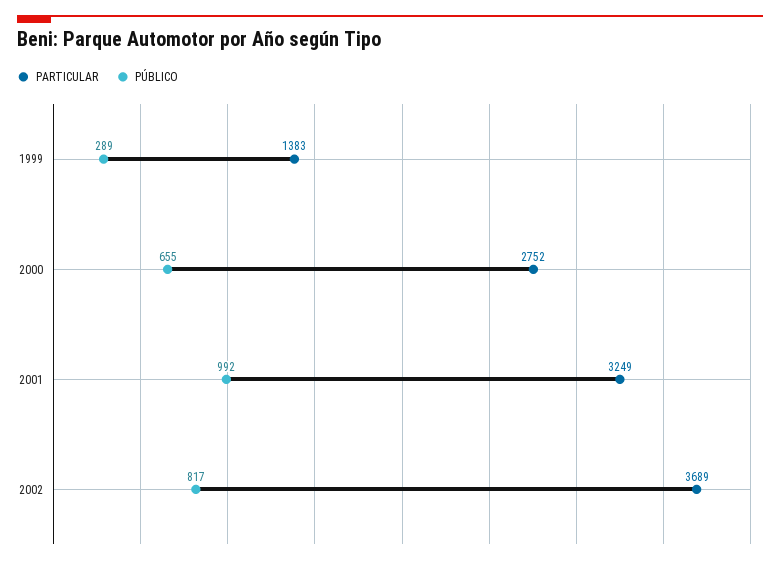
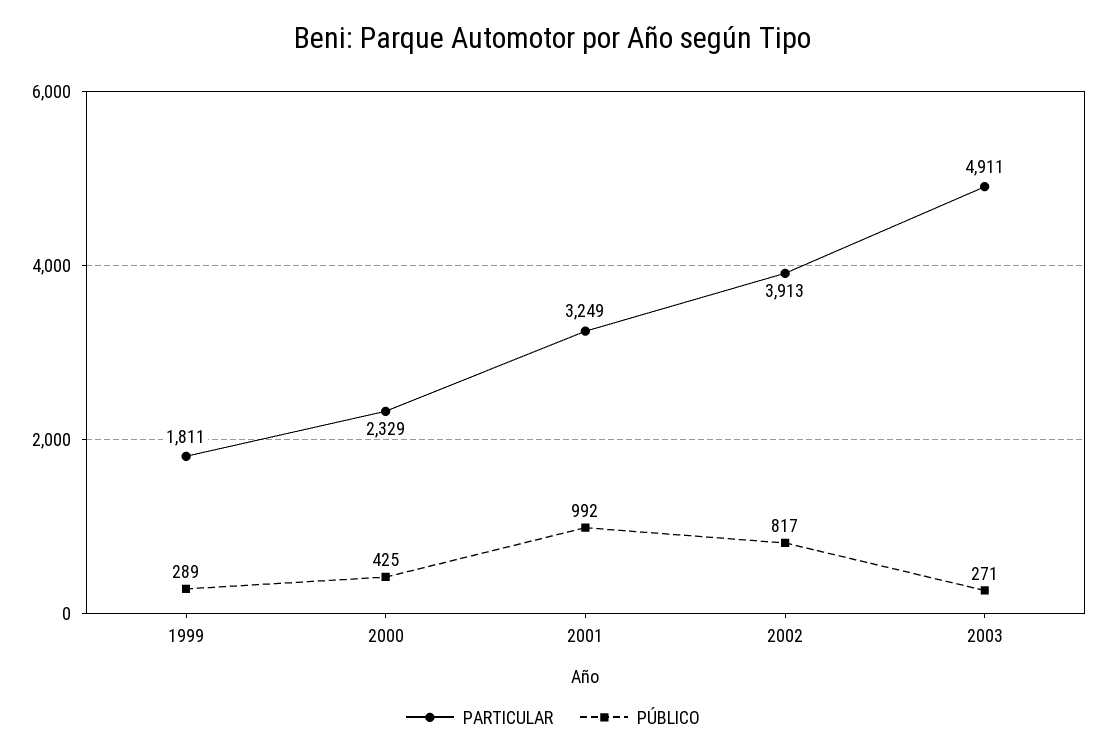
PARTICULAR, 1999: 1383 -> 1811
PARTICULAR, 2000: 2752 -> 2329
PÚBLICO, 2000: 655 -> 425
PARTICULAR, 2002: 3689 -> 3913
PARTICULAR, 2003: none -> 4911
PÚBLICO, 2003: none -> 271

